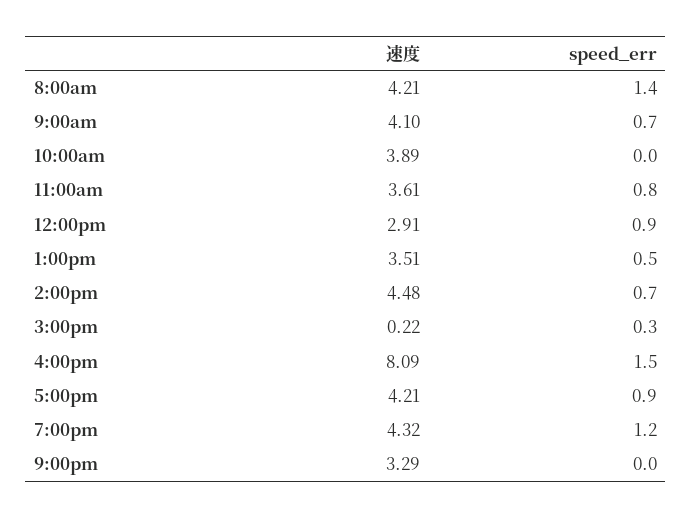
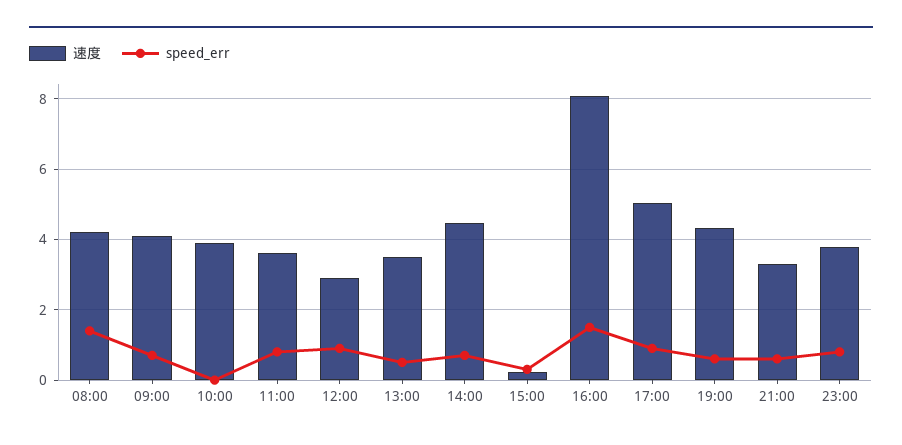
速度, 5:00pm: 4.21 -> 5
speed_err, 7:00pm: 1.2 -> 0.6
speed_err, 9:00pm: 0 -> 0.6
速度, 23:00: none -> 3.8
speed_err, 23:00: none -> 0.8

